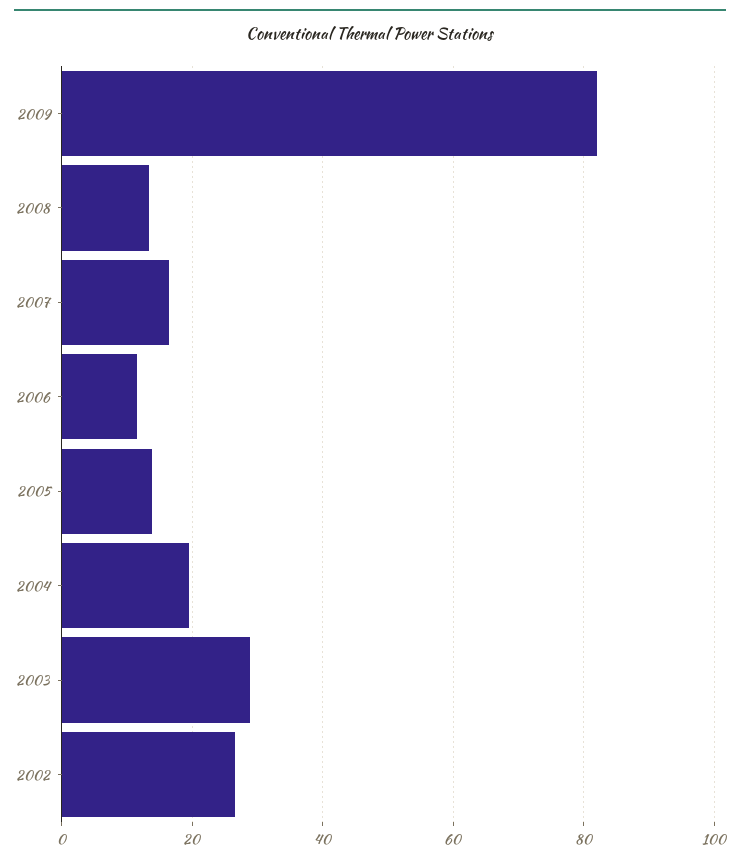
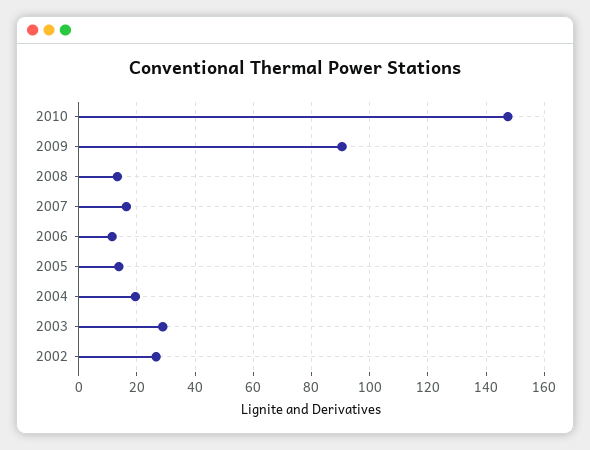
2009: 82 -> 90
2010: none -> 147.5

